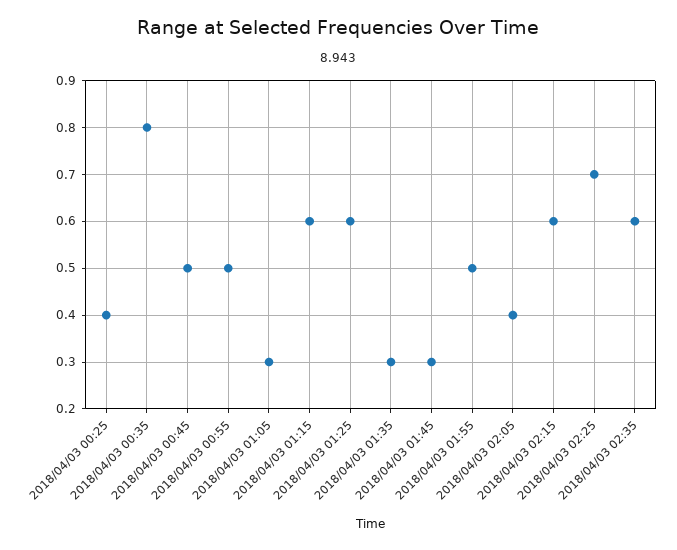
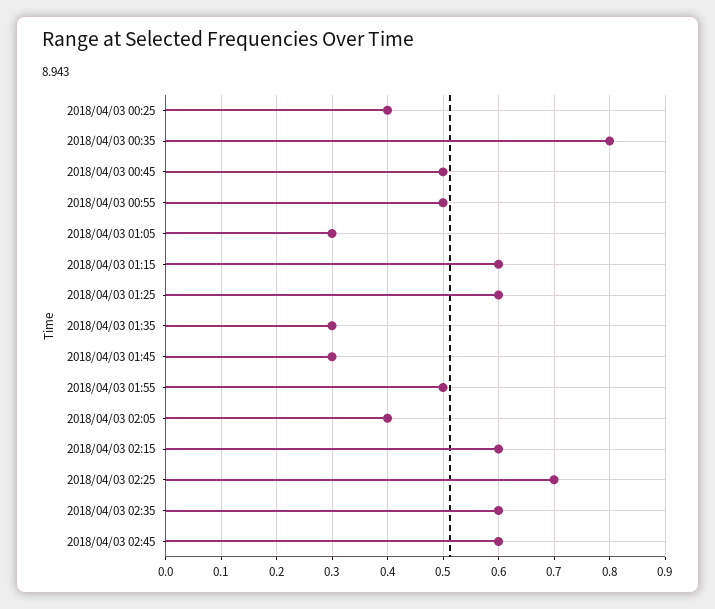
2018/04/03 02:45: none -> 0.6

